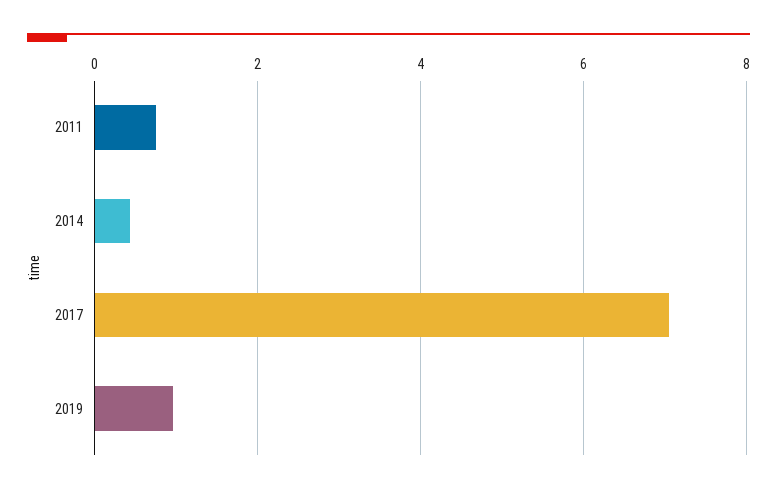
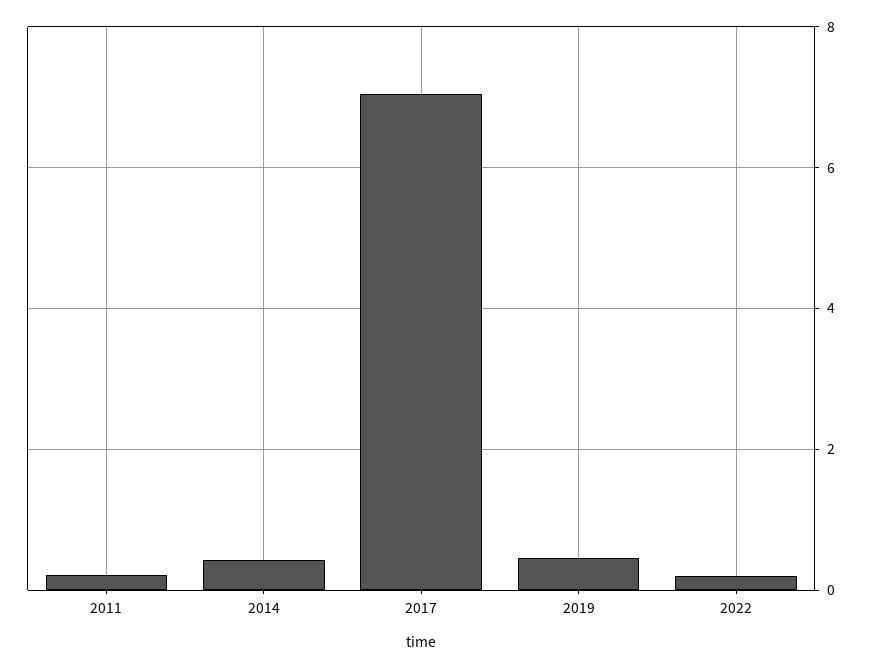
2011: 0.8 -> 0.2
2019: 1 -> 0.4
2022: none -> 0.2

